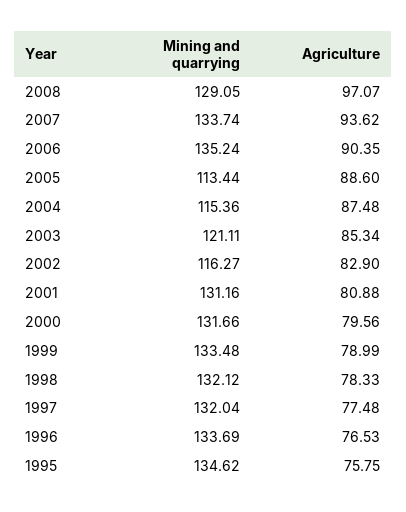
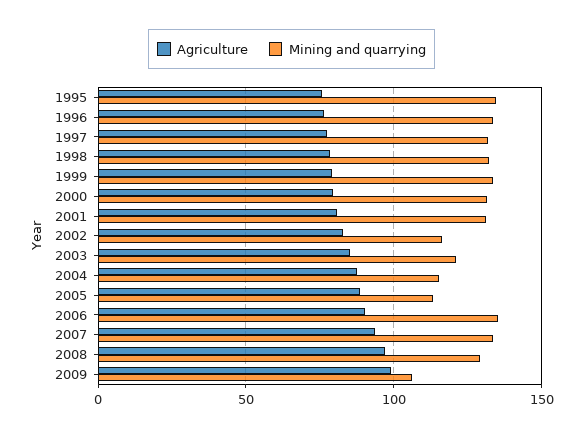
Agriculture, 2009: none -> 100
Mining and quarrying, 2009: none -> 105

